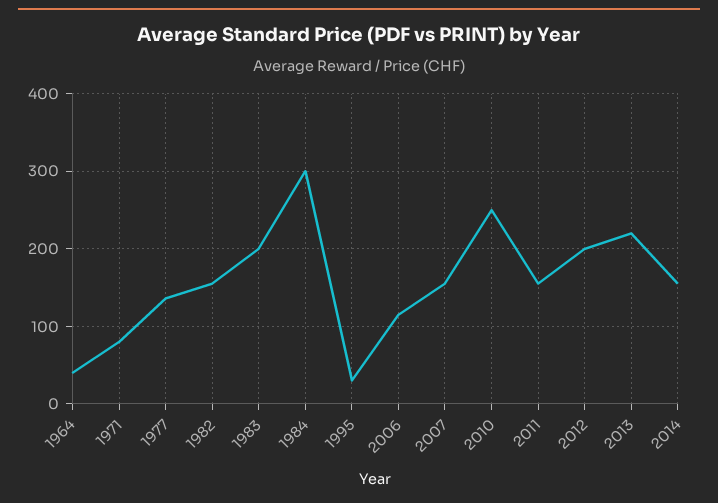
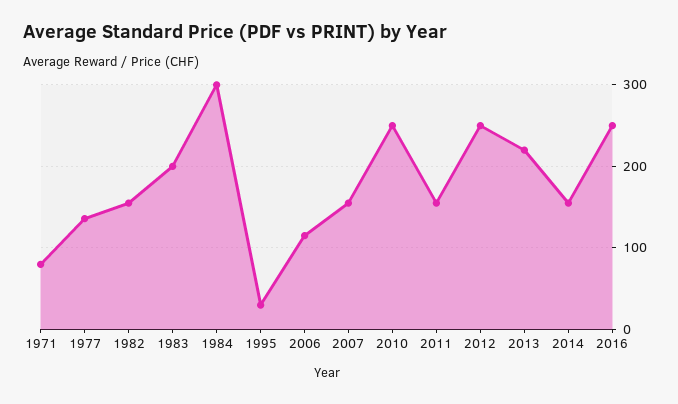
1964: 40 -> none
2012: 200 -> 250
2016: none -> 250

